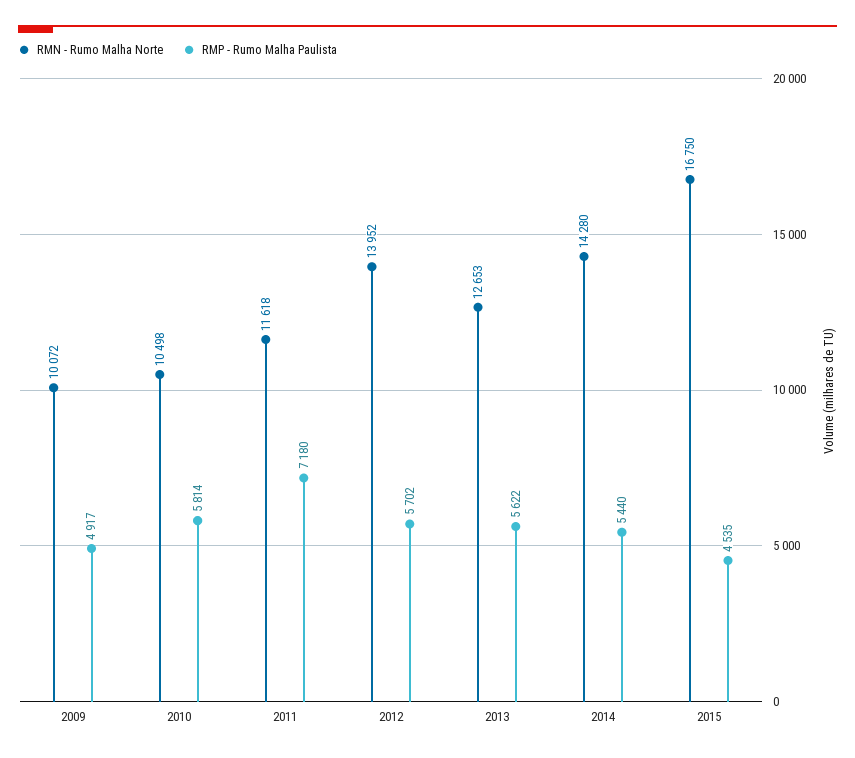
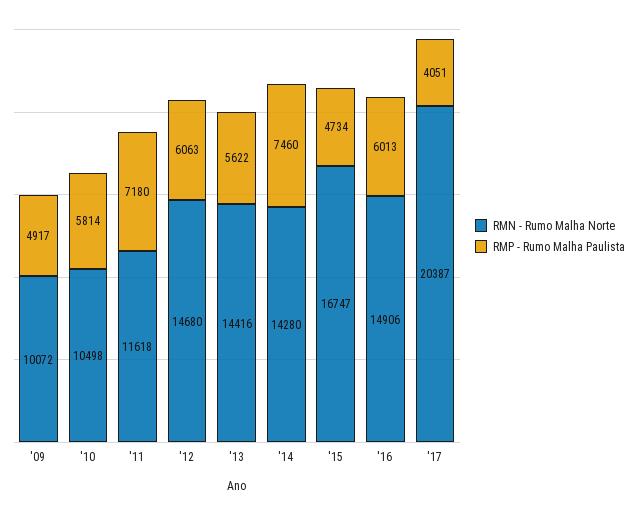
RMN - Rumo Malha Norte, 2012: 13952 -> 14680
RMP - Rumo Malha Paulista, 2012: 5702 -> 6063
RMN - Rumo Malha Norte, 2013: 12653 -> 14416
RMP - Rumo Malha Paulista, 2014: 5440 -> 7460
RMN - Rumo Malha Norte, 2015: 16750 -> 16747
RMP - Rumo Malha Paulista, 2015: 4535 -> 4734
RMN - Rumo Malha Norte, '16: none -> 14906
RMP - Rumo Malha Paulista, '16: none -> 6013
RMN - Rumo Malha Norte, '17: none -> 20387
RMP - Rumo Malha Paulista, '17: none -> 4051

